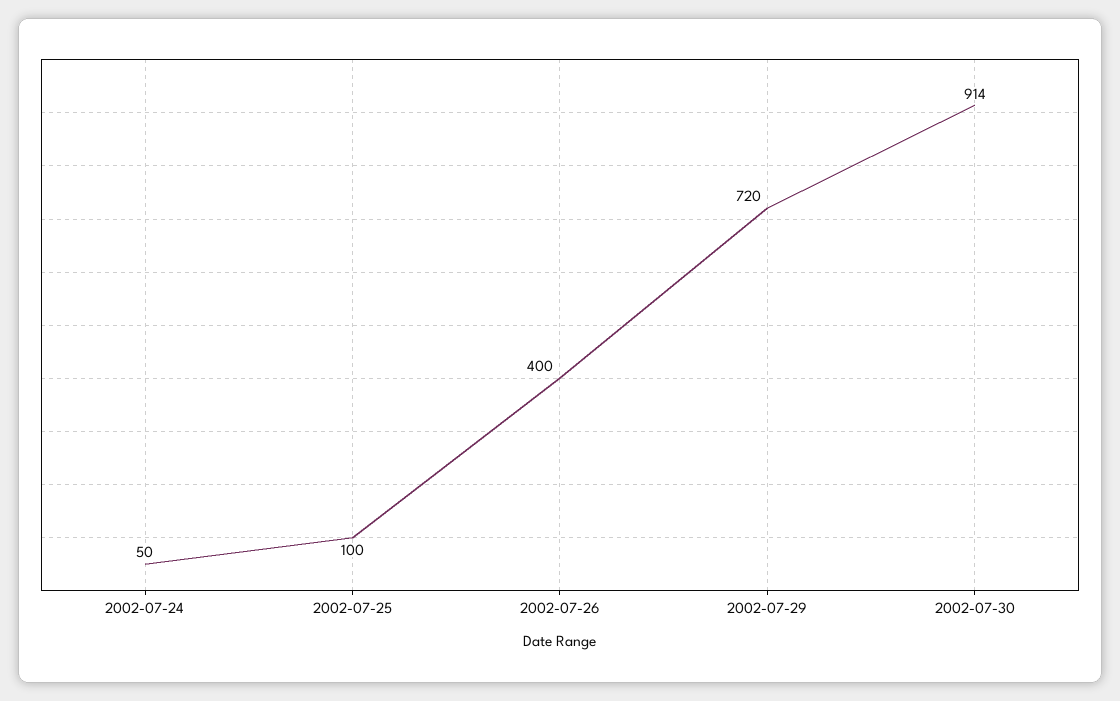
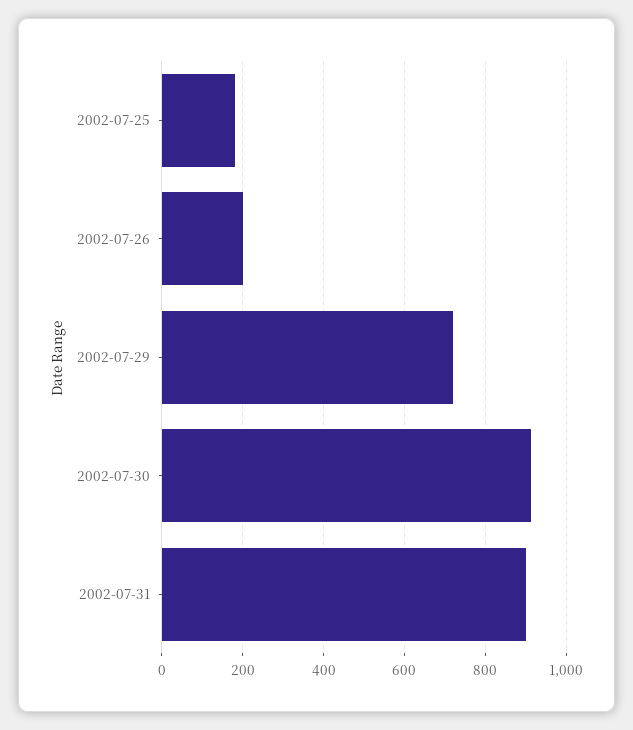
2002-07-24: 50 -> none
2002-07-25: 100 -> 180
2002-07-26: 400 -> 200
2002-07-31: none -> 900

